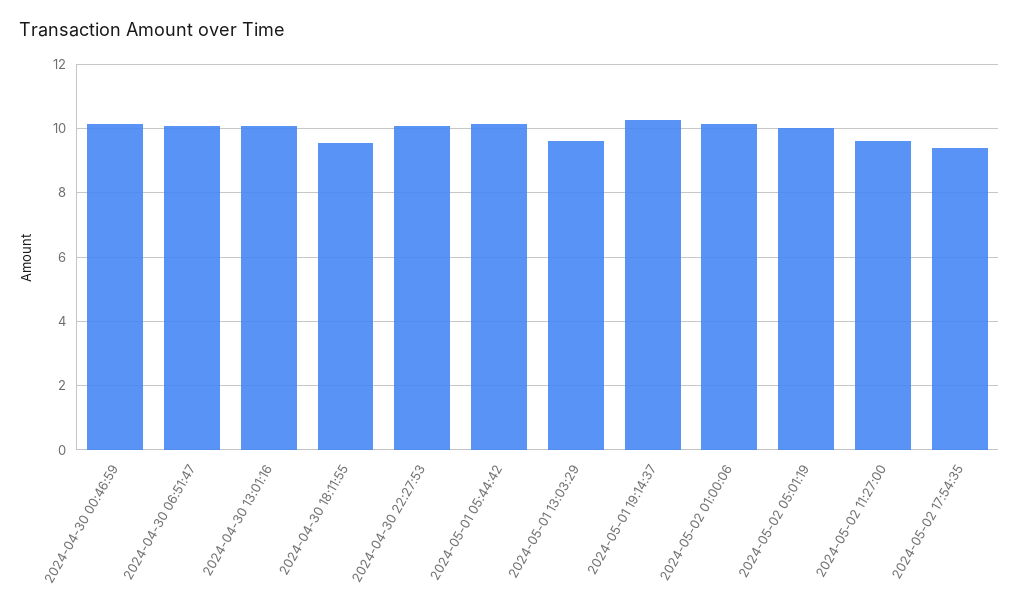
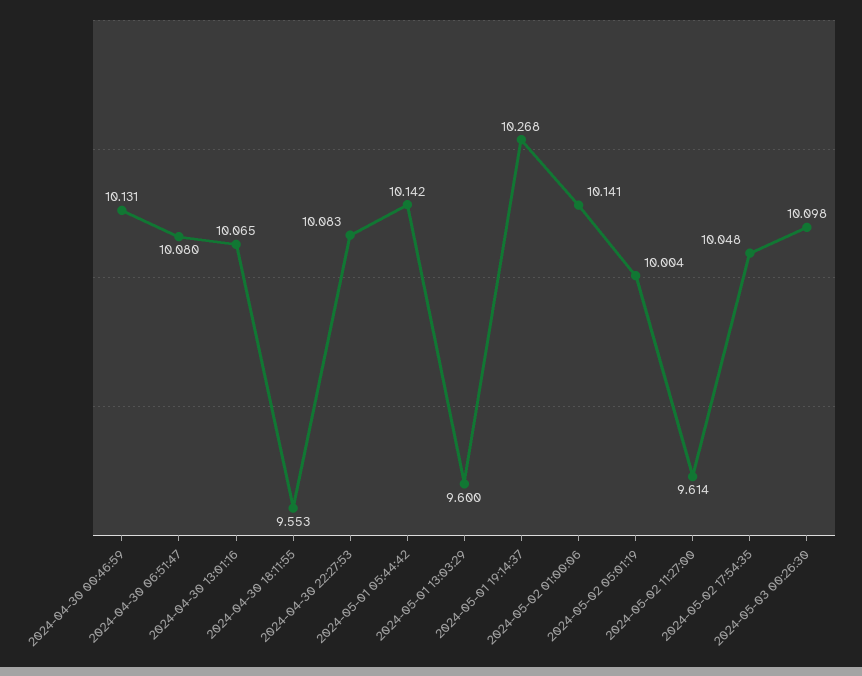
2024-05-02 17:54:35: 9.4 -> 10.048
2024-05-03 00:26:30: none -> 10.098

